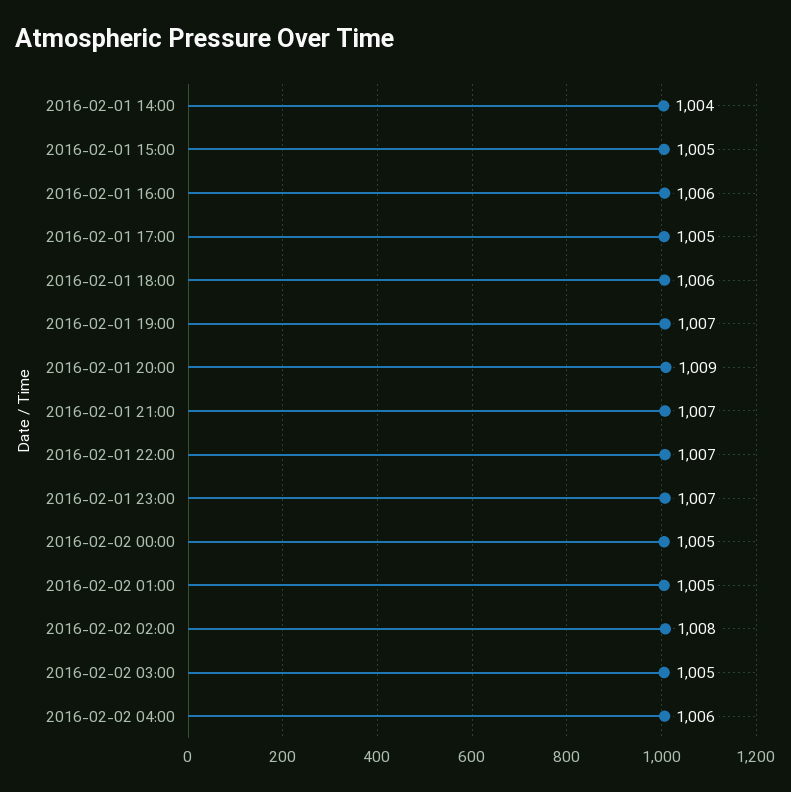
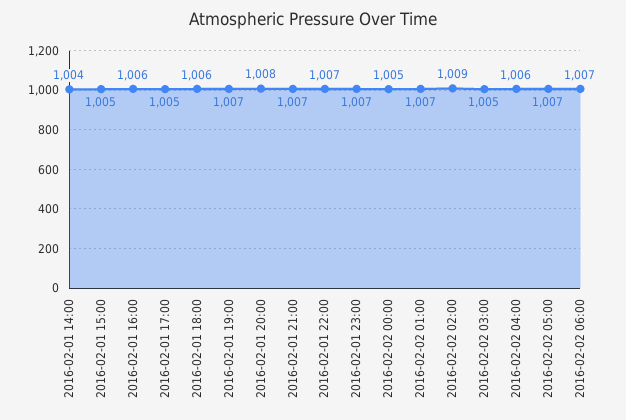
2016-02-01 20:00: 1009 -> 1008
2016-02-02 01:00: 1005 -> 1007
2016-02-02 02:00: 1008 -> 1009
2016-02-02 05:00: none -> 1007
2016-02-02 06:00: none -> 1007

